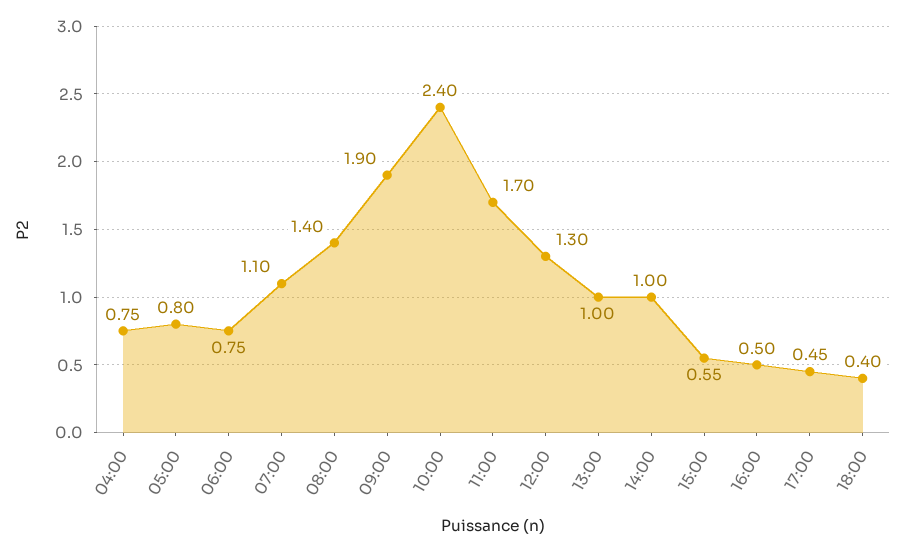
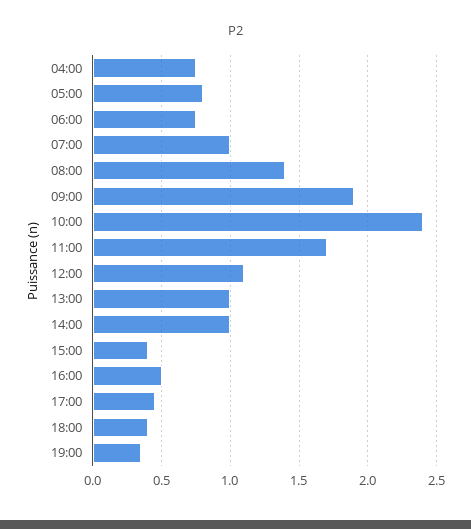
07:00: 1.1 -> 1
12:00: 1.3 -> 1.1
15:00: 0.55 -> 0.4
19:00: none -> 0.35

